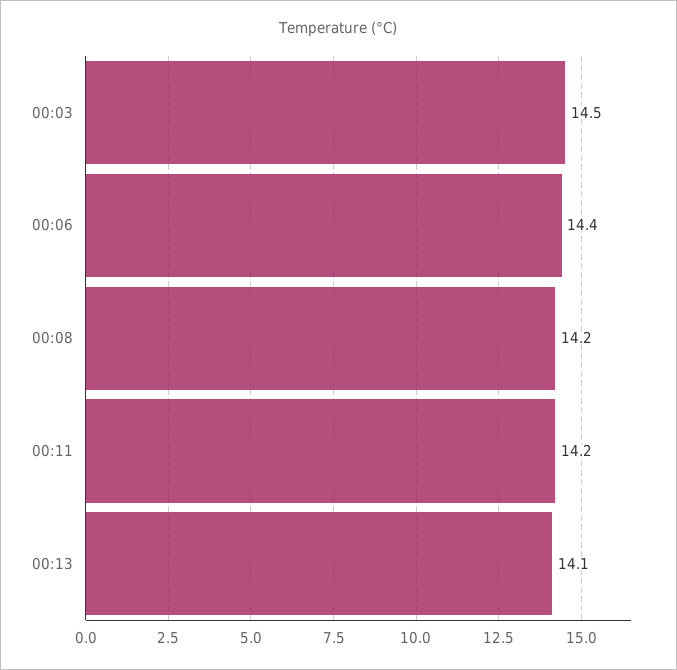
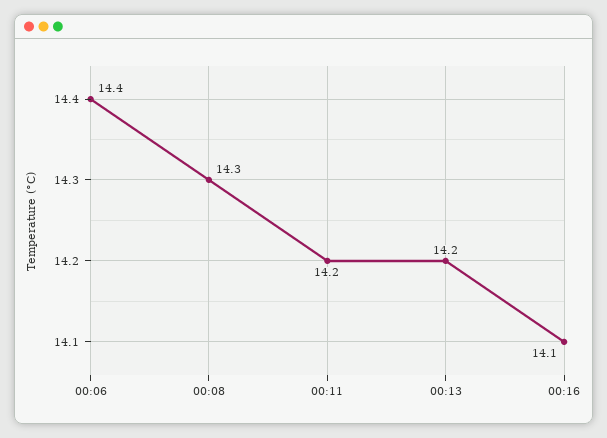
00:03: 14.5 -> none
00:08: 14.2 -> 14.3
00:13: 14.1 -> 14.2
00:16: none -> 14.1

